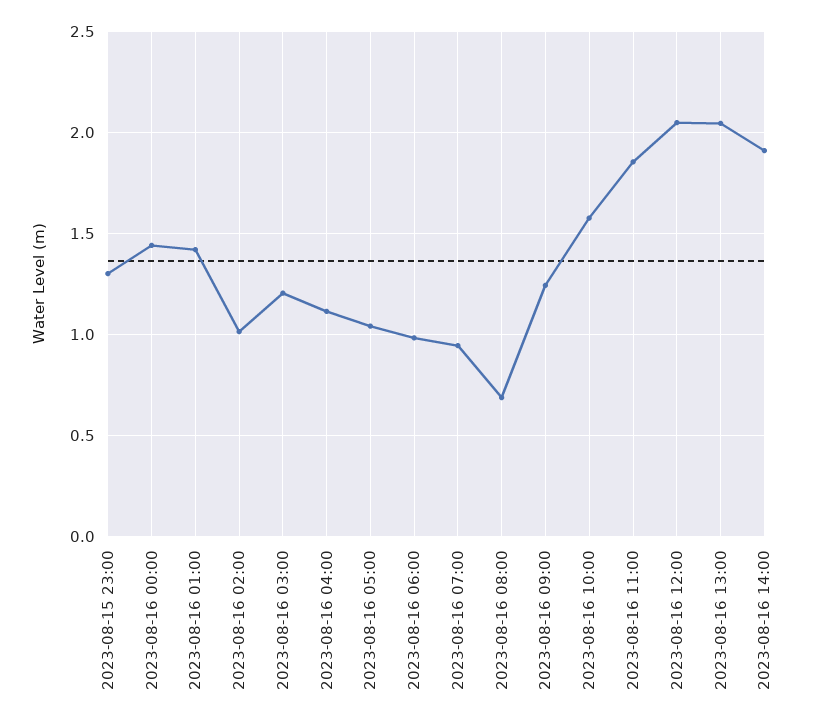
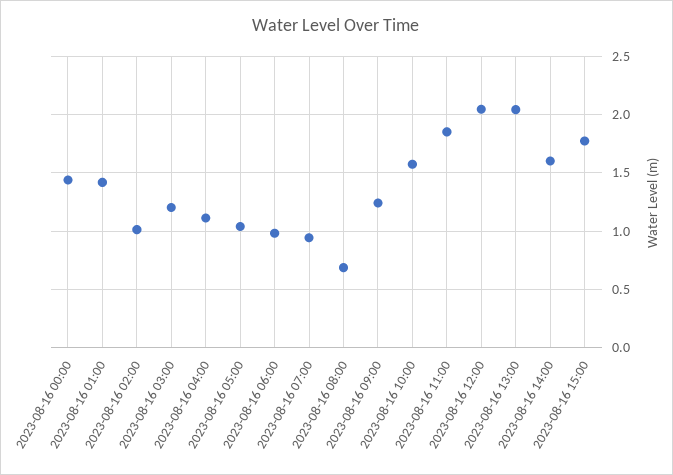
2023-08-15 23:00: 1.3 -> none
2023-08-16 14:00: 1.9 -> 1.6
2023-08-16 15:00: none -> 1.8

